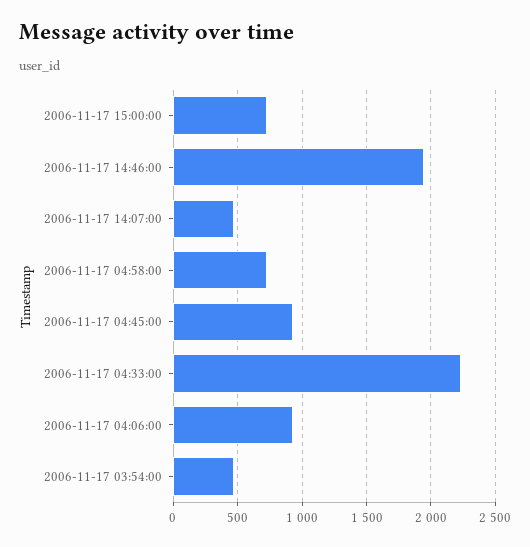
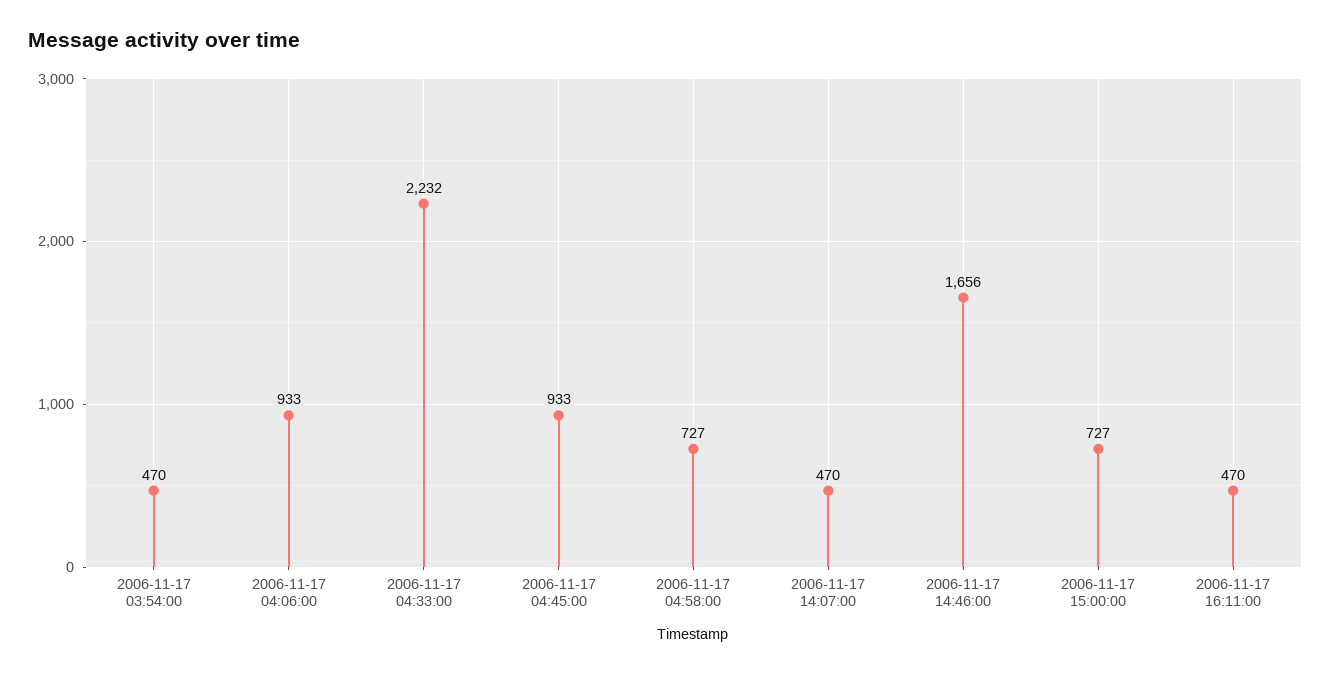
2006-11-17 14:46:00: 1950 -> 1656
2006-11-17 16:11:00: none -> 470

